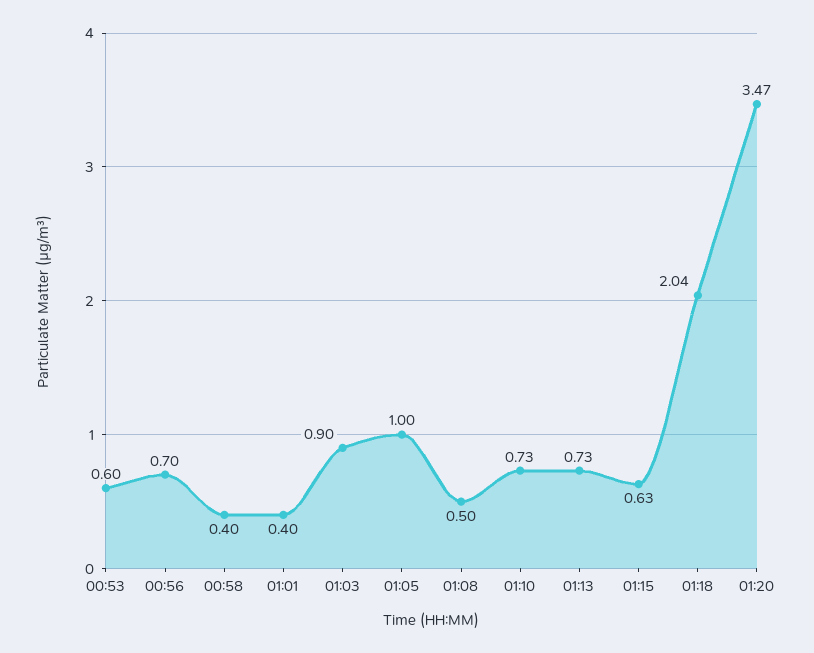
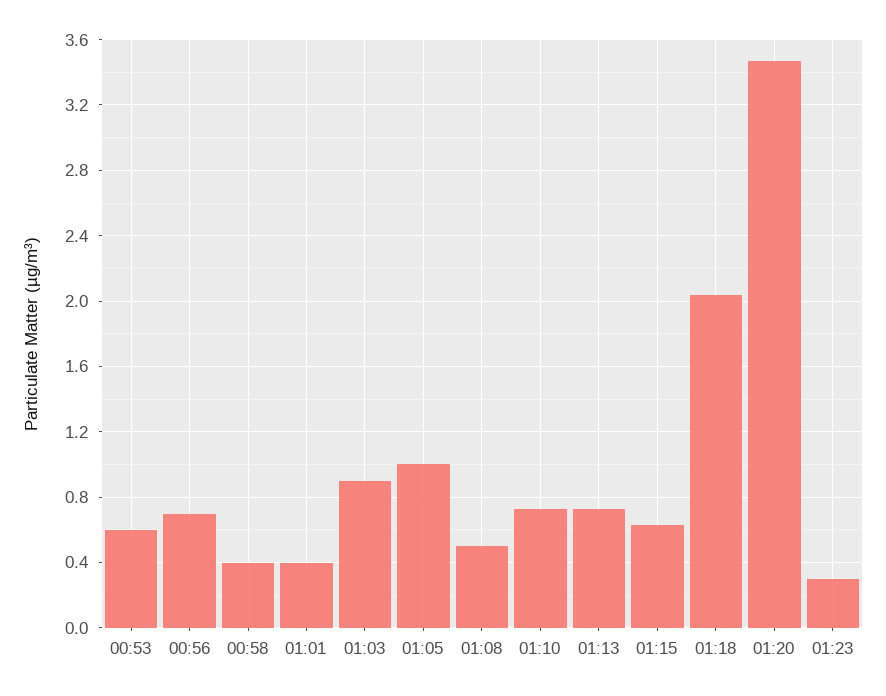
01:23: none -> 0.3

